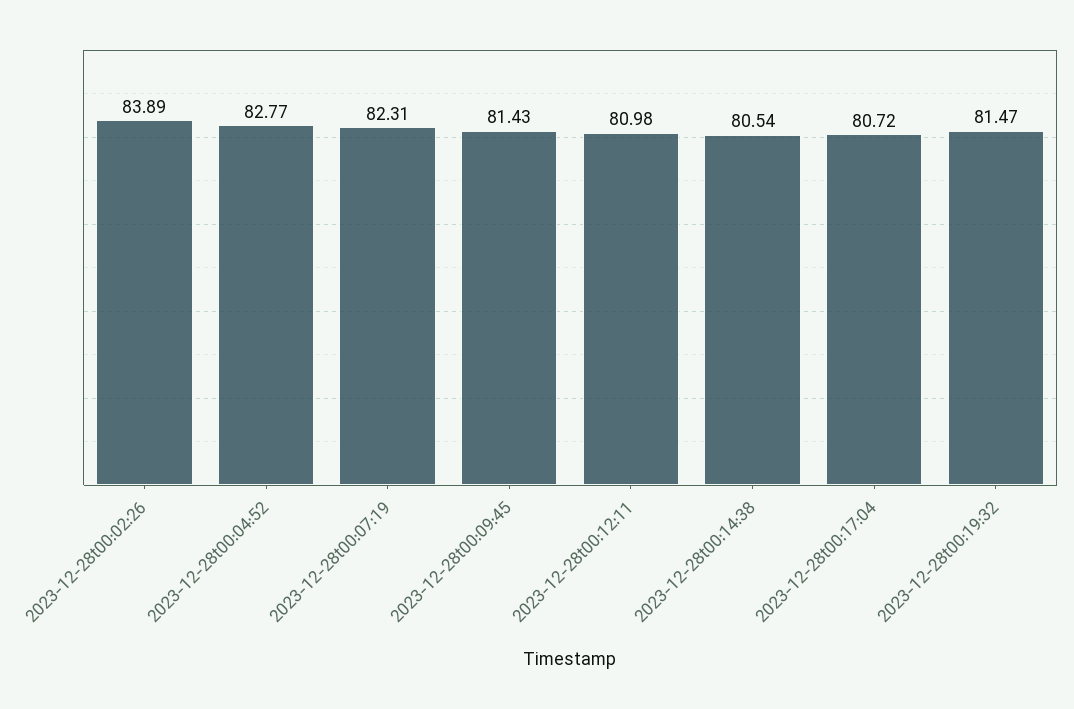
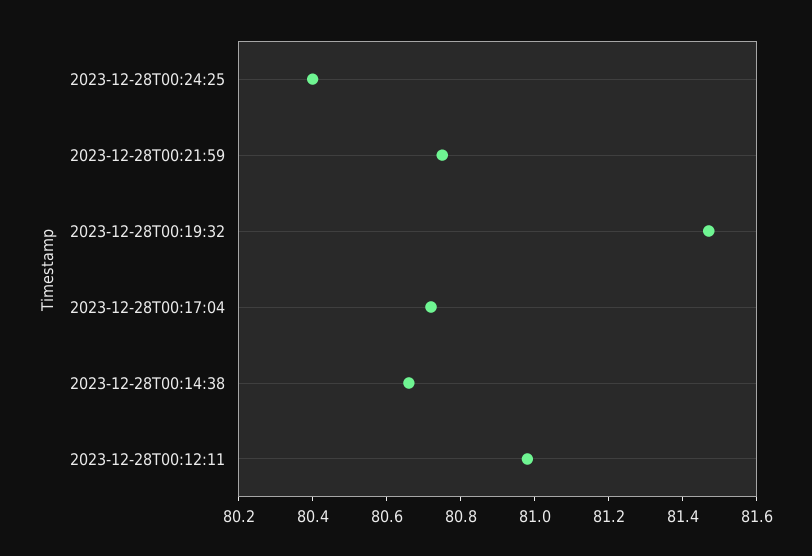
2023-12-28t00:02:26: 83.89 -> none
2023-12-28t00:04:52: 82.77 -> none
2023-12-28t00:07:19: 82.31 -> none
2023-12-28t00:09:45: 81.43 -> none
2023-12-28t00:14:38: 80.54 -> 80.65
2023-12-28T00:24:25: none -> 80.4
2023-12-28T00:21:59: none -> 80.75

